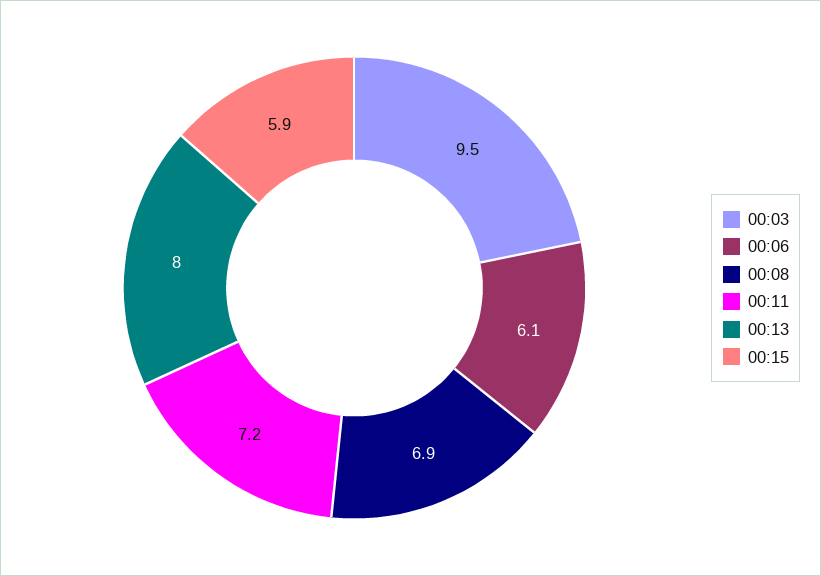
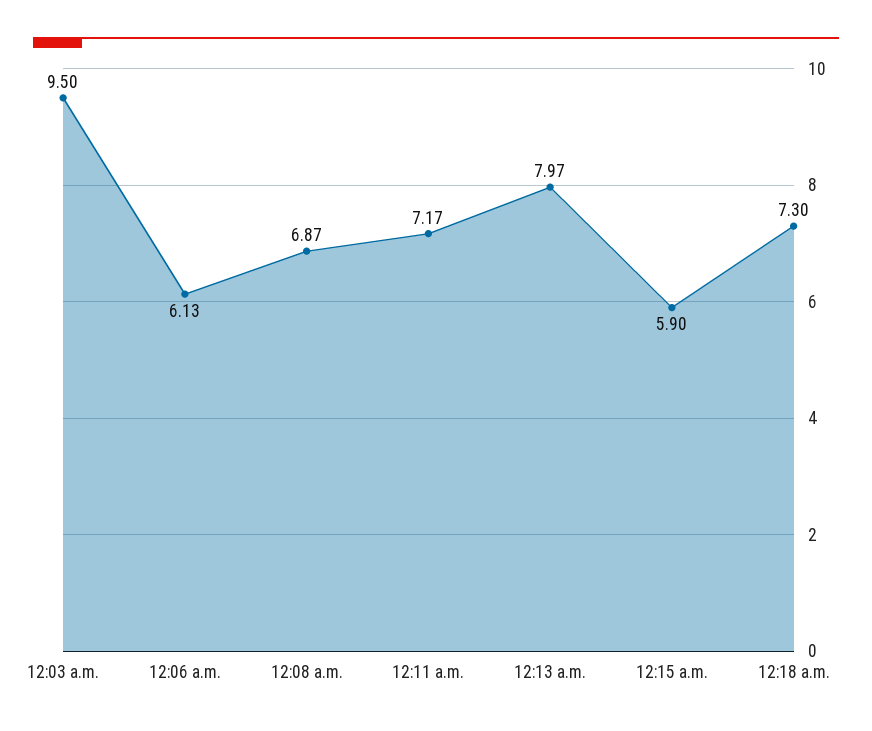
12:18 a.m.: none -> 7.3

